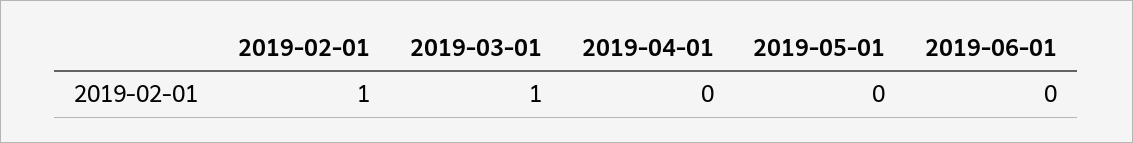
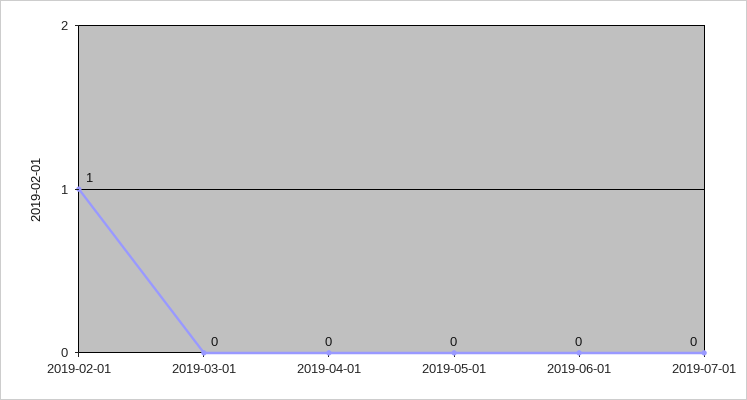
2019-03-01: 1 -> 0
2019-07-01: none -> 0

